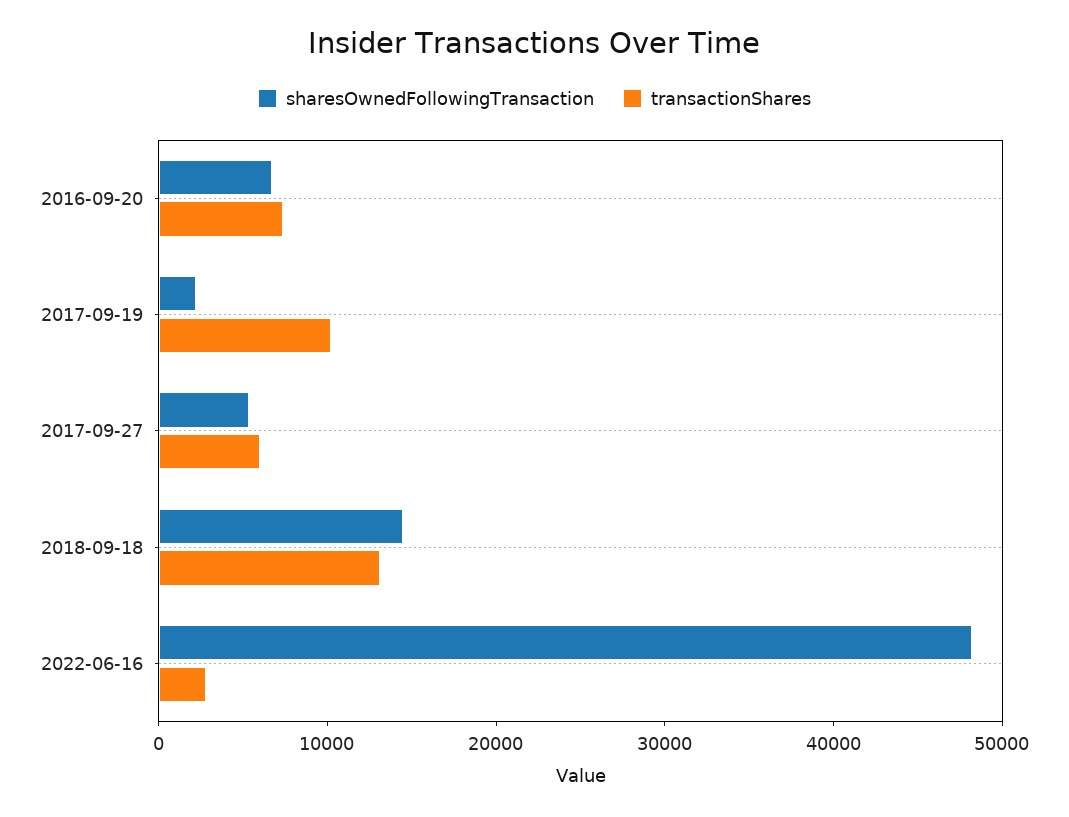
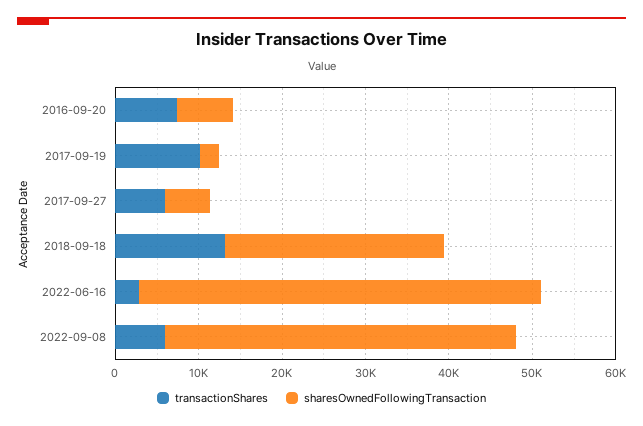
sharesOwnedFollowingTransaction, 2018-09-18: 14000 -> 26000
transactionShares, 2022-09-08: none -> 6000
sharesOwnedFollowingTransaction, 2022-09-08: none -> 42000

